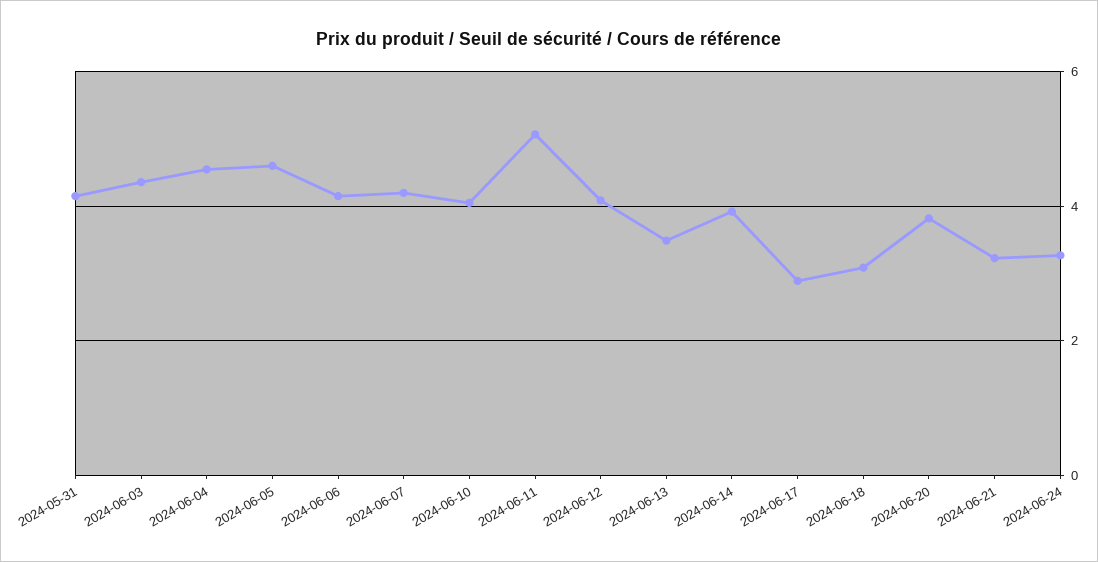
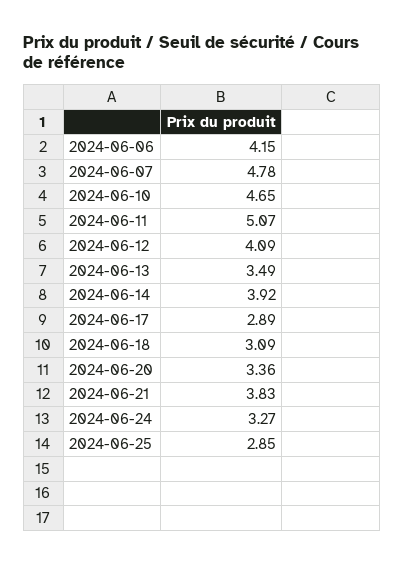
2024-05-31: 4.2 -> none
2024-06-03: 4.4 -> none
2024-06-04: 4.6 -> none
2024-06-05: 4.6 -> none
2024-06-07: 4.2 -> 4.78
2024-06-10: 4 -> 4.65
2024-06-20: 3.8 -> 3.36
2024-06-21: 3.2 -> 3.83
2024-06-25: none -> 2.85

